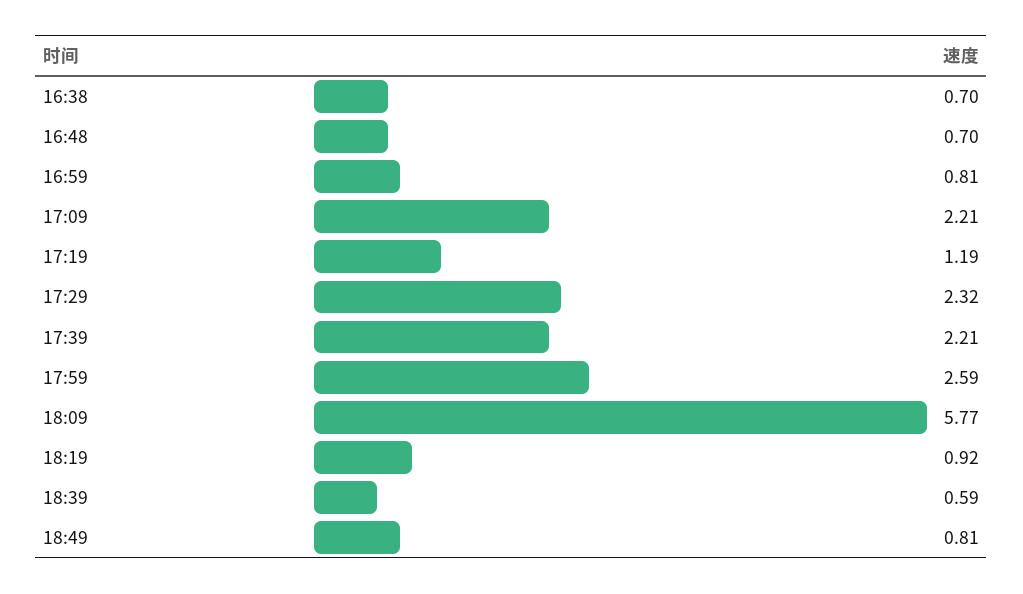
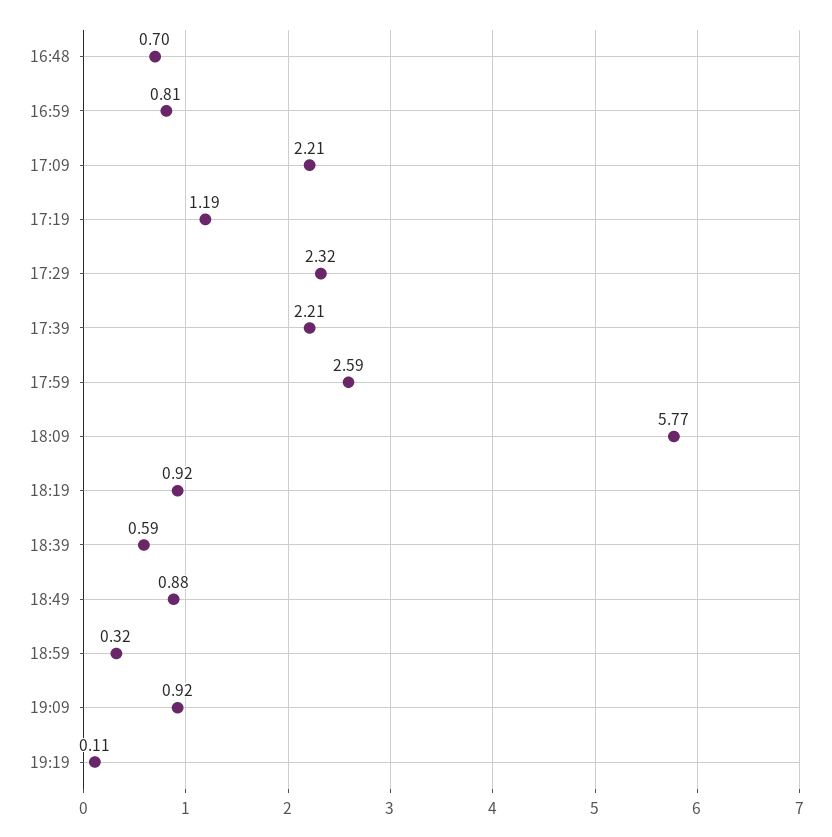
16:38: 0.7 -> none
18:49: 0.81 -> 0.88
18:59: none -> 0.32
19:09: none -> 0.92
19:19: none -> 0.11

